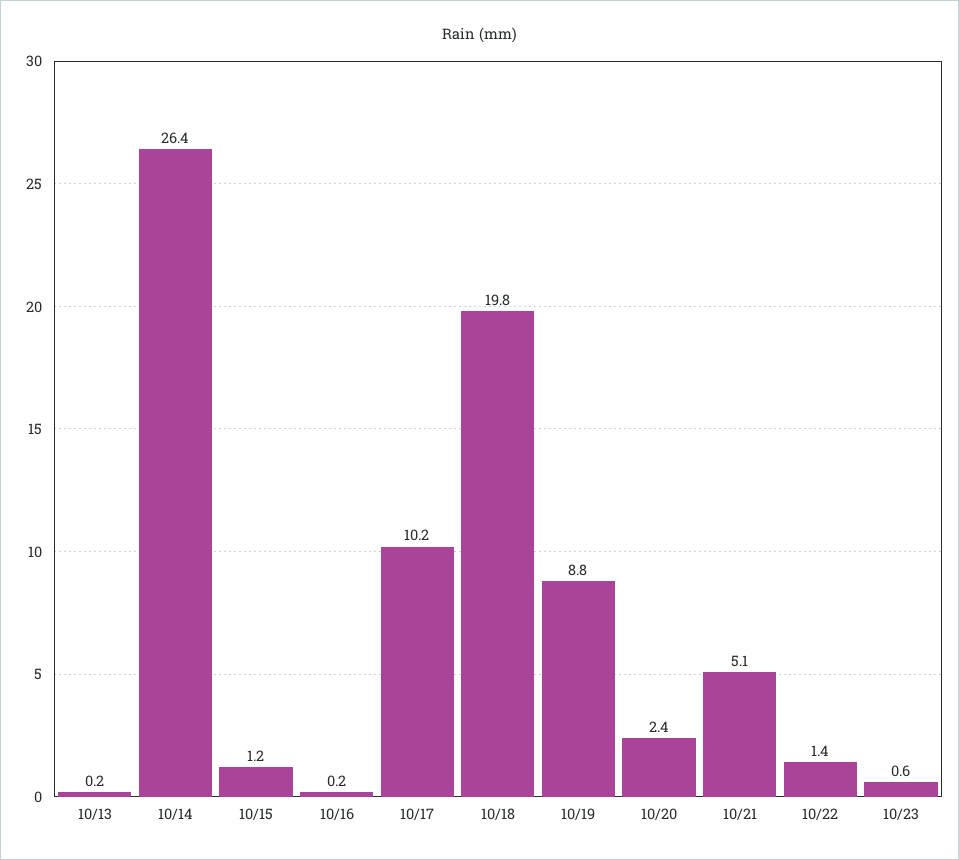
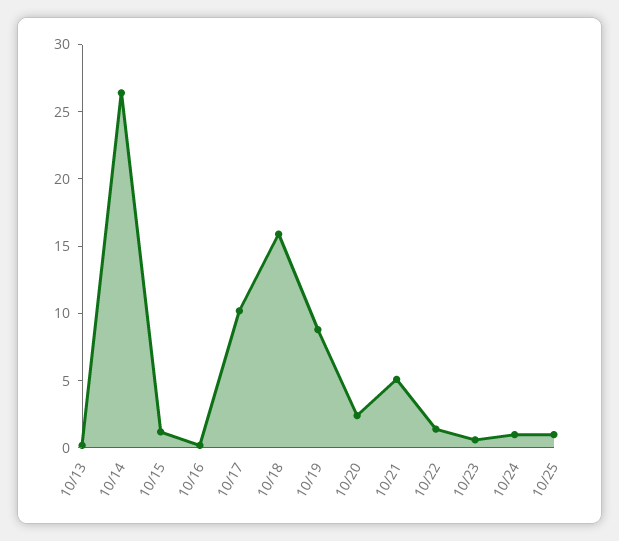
10/18: 19.8 -> 16
10/24: none -> 1
10/25: none -> 1

